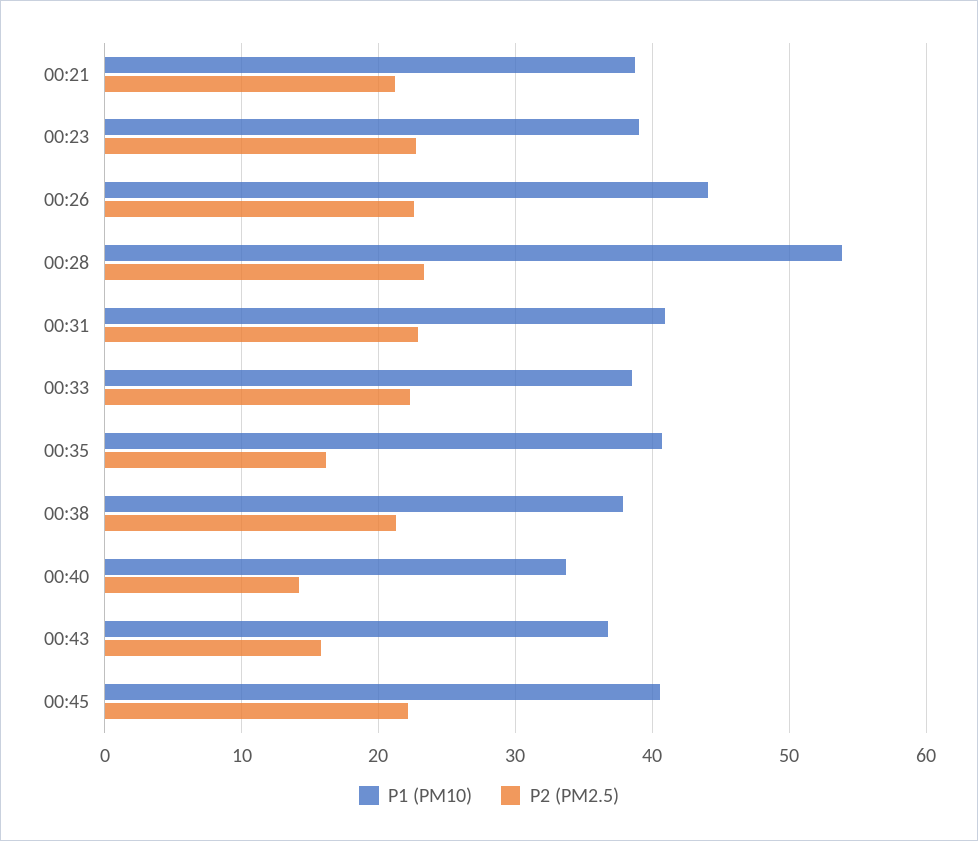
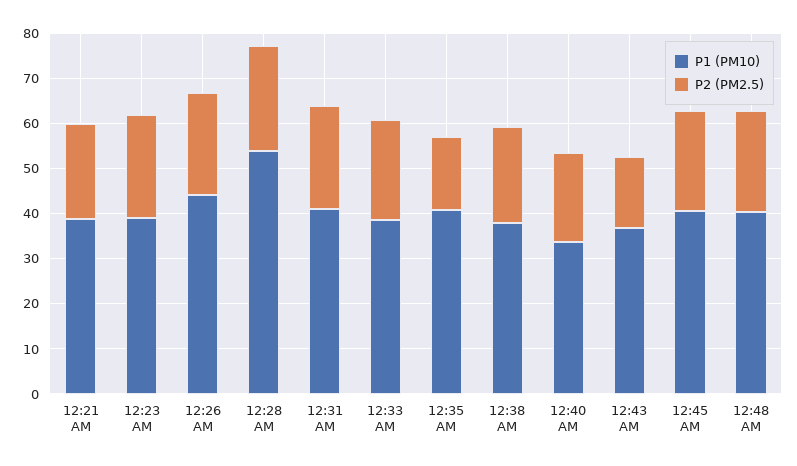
P2 (PM2.5), 00:40: 14 -> 20
P1 (PM10), 12:48 AM: none -> 40
P2 (PM2.5), 12:48 AM: none -> 22

